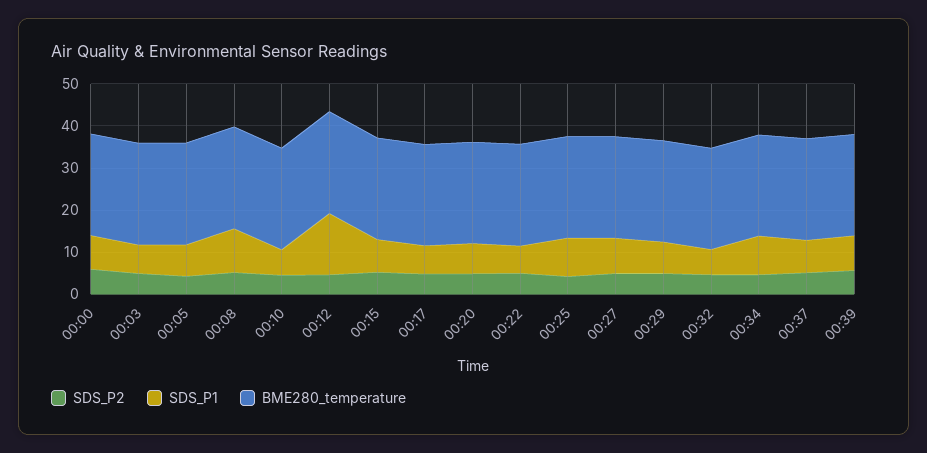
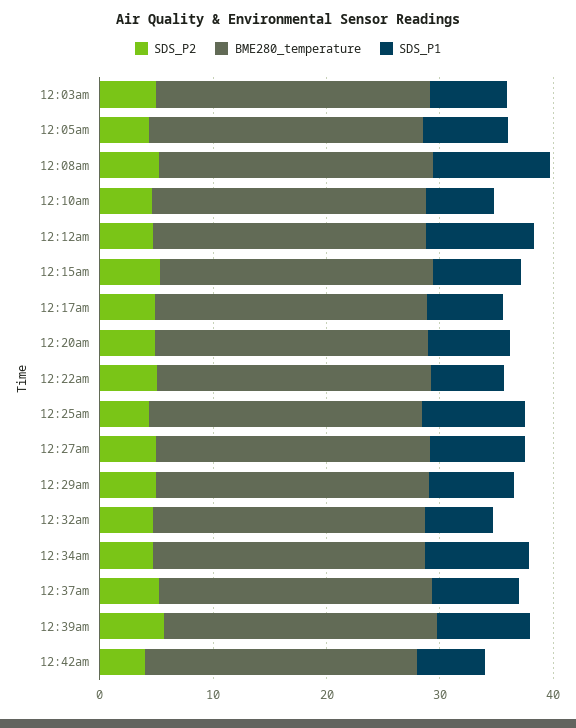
SDS_P2, 00:00: 6 -> none
SDS_P1, 00:00: 8 -> none
BME280_temperature, 00:00: 24 -> none
SDS_P1, 00:12: 14 -> 10
SDS_P2, 12:42am: none -> 4
BME280_temperature, 12:42am: none -> 24
SDS_P1, 12:42am: none -> 6

